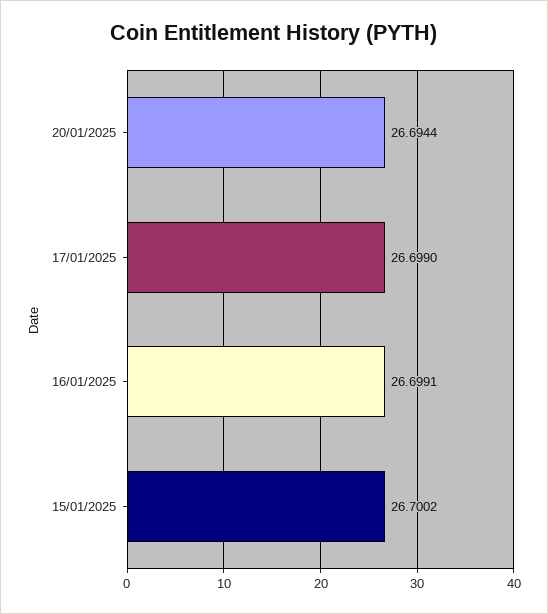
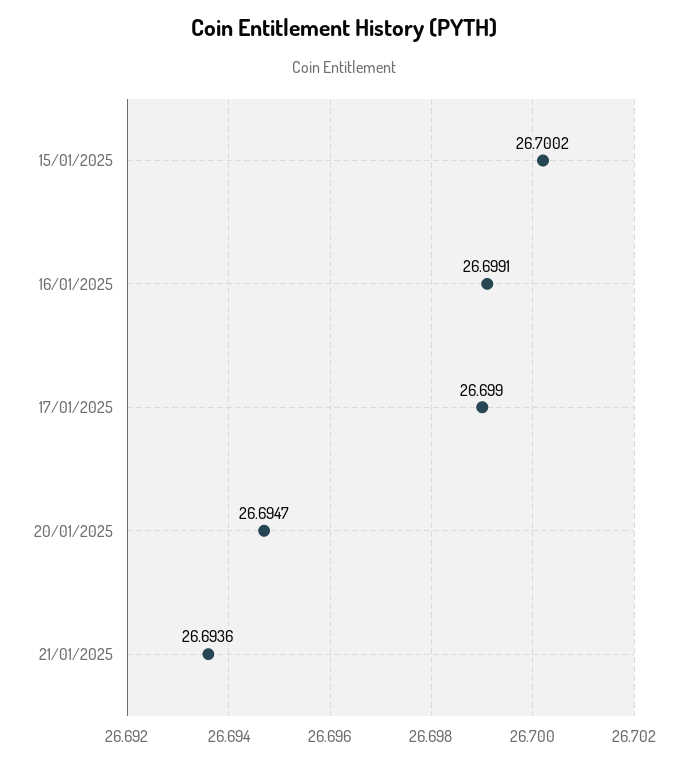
20/01/2025: 26.6944 -> 26.6947
21/01/2025: none -> 26.6936

